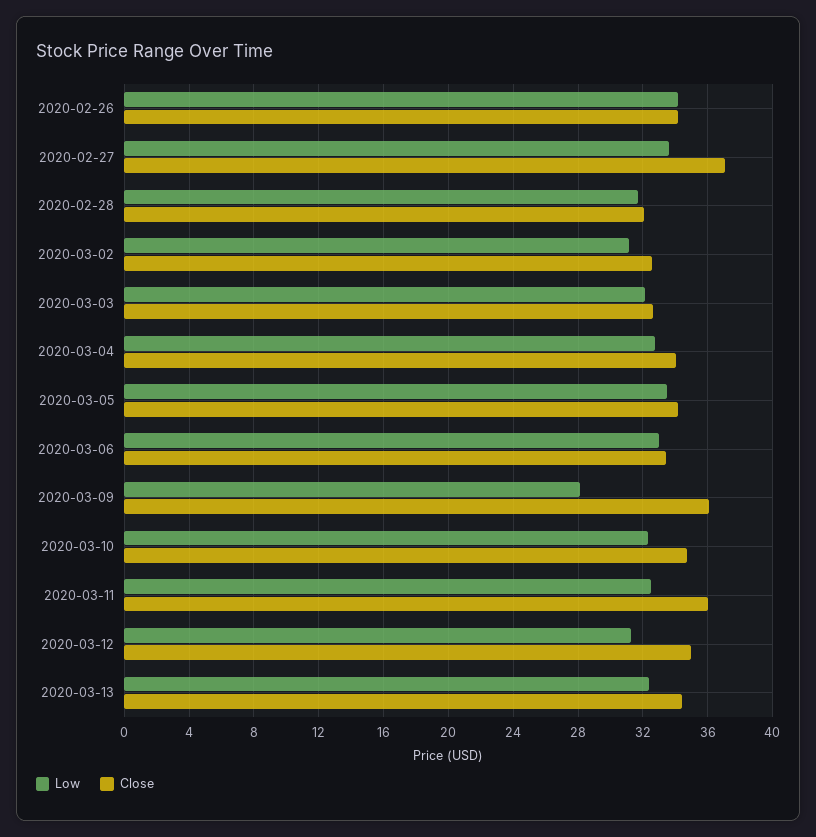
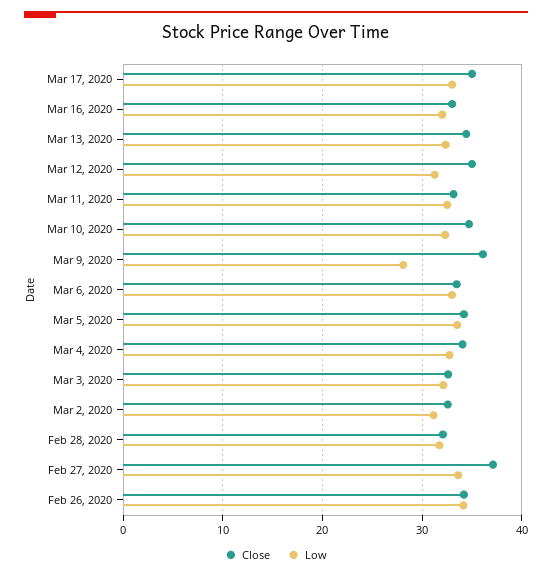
Close, 2020-03-11: 36 -> 33
Close, Mar 17, 2020: none -> 35
Low, Mar 17, 2020: none -> 33
Close, Mar 16, 2020: none -> 33
Low, Mar 16, 2020: none -> 32

